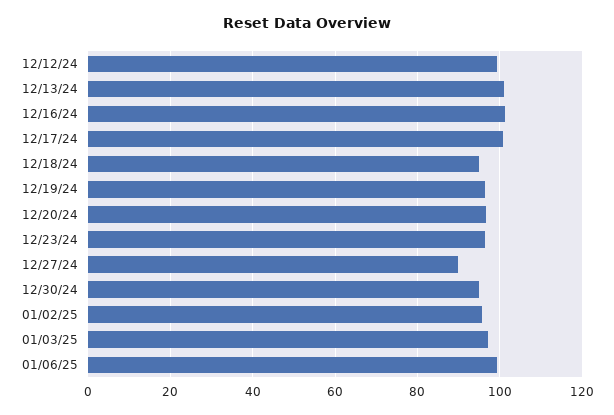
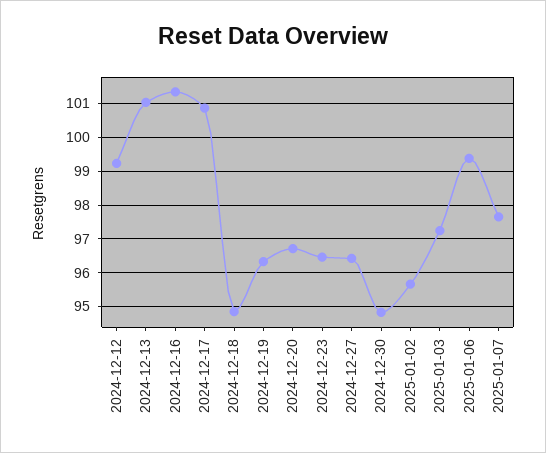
12/27/24: 90 -> 96.4
2025-01-07: none -> 97.6

